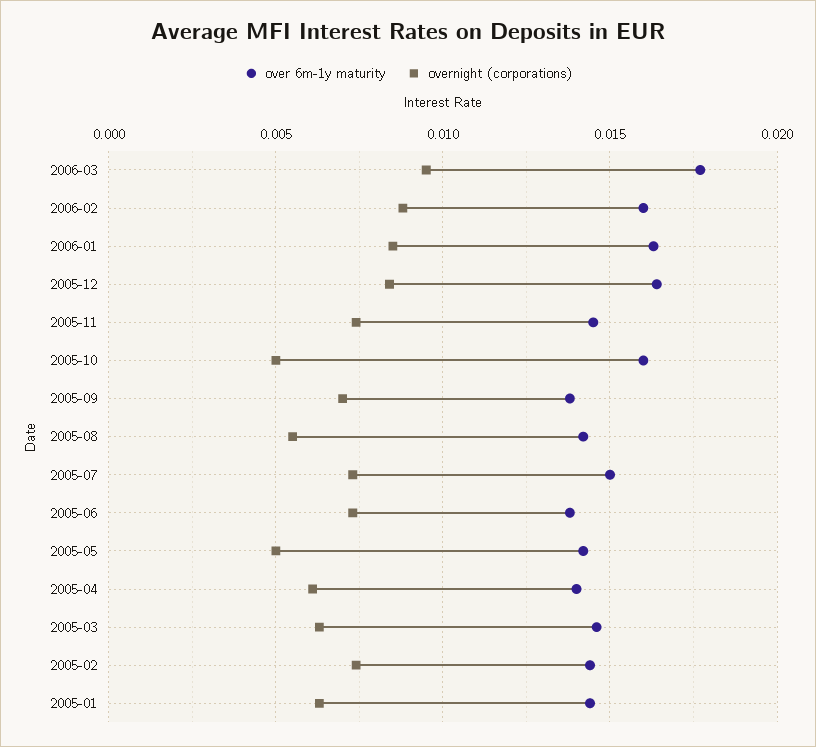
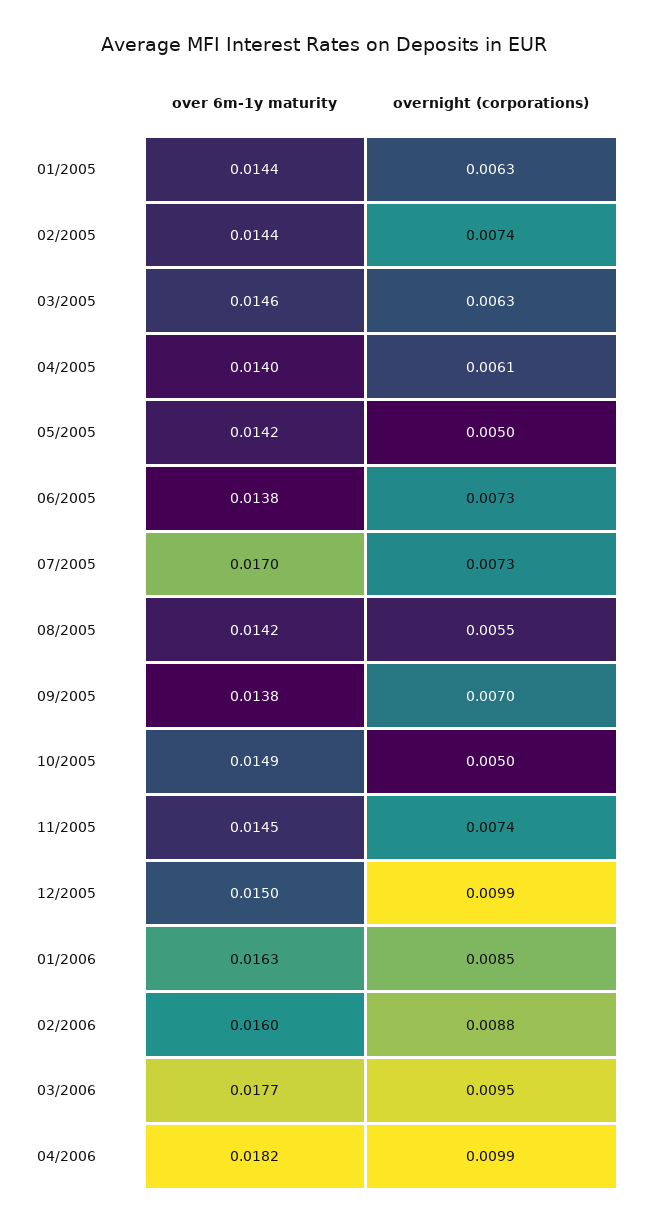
over 6m-1y maturity, 2005-12: 0.0165 -> 0.015
overnight (corporations), 2005-12: 0.0085 -> 0.0099
over 6m-1y maturity, 2005-10: 0.016 -> 0.0149
over 6m-1y maturity, 2005-07: 0.015 -> 0.017
over 6m-1y maturity, 04/2006: none -> 0.0182
overnight (corporations), 04/2006: none -> 0.0099

